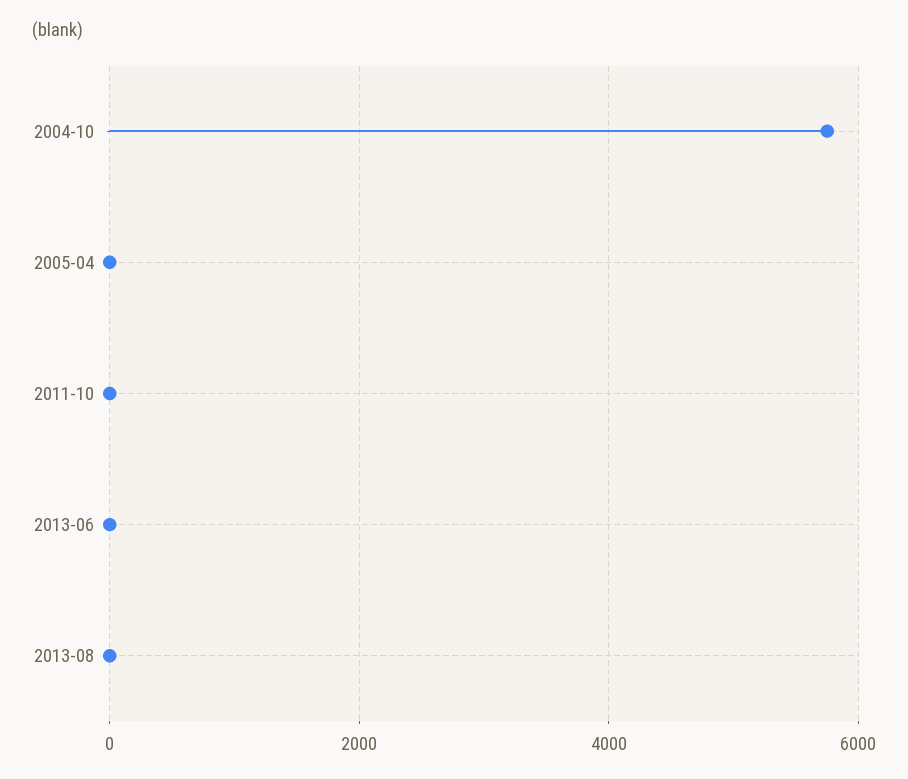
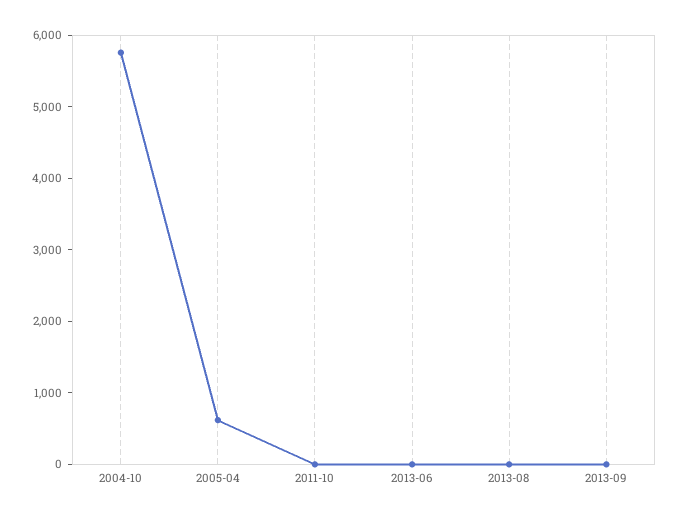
2005-04: 0 -> 600
2013-09: none -> 0

